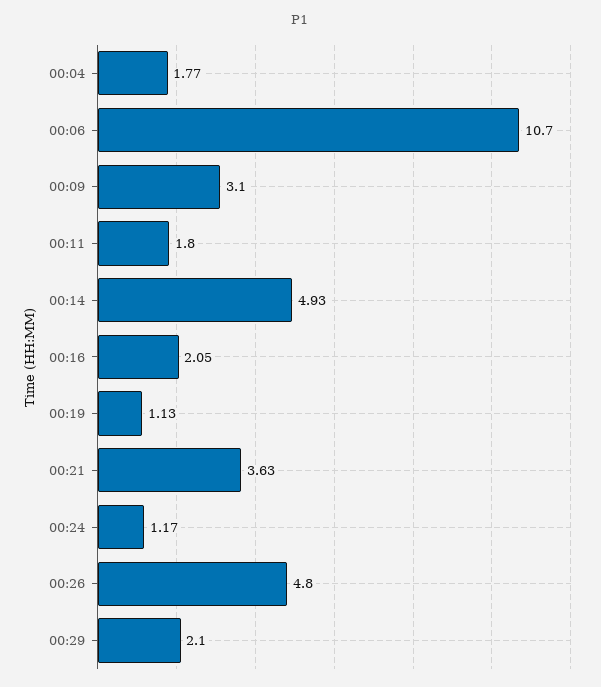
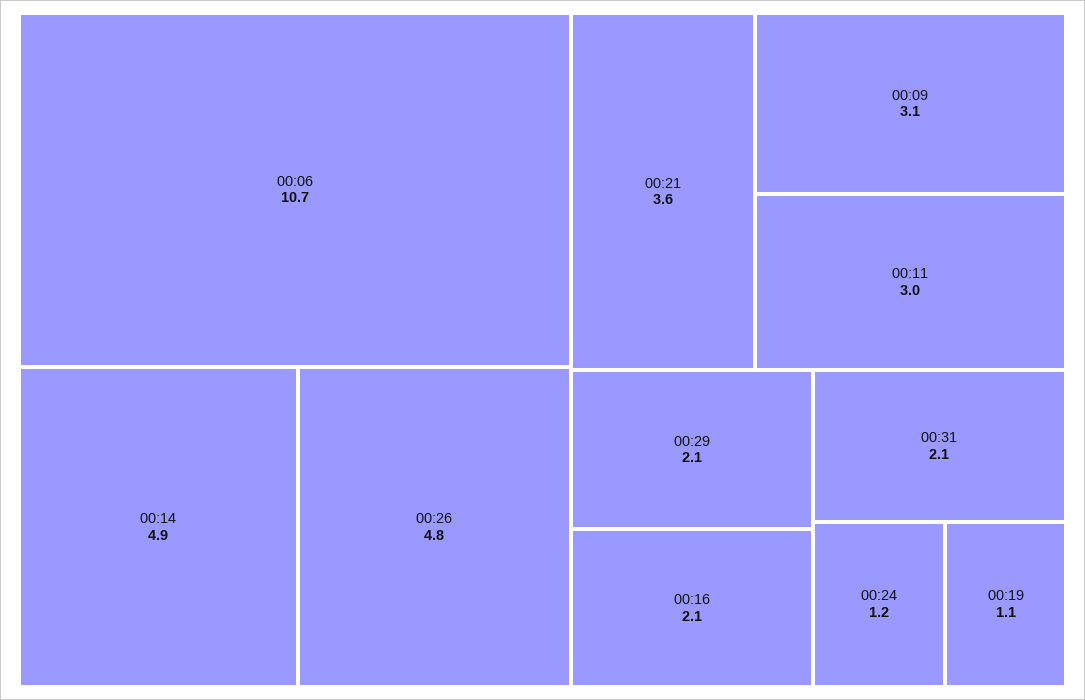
00:04: 1.77 -> none
00:11: 1.8 -> 3
00:31: none -> 2.1

